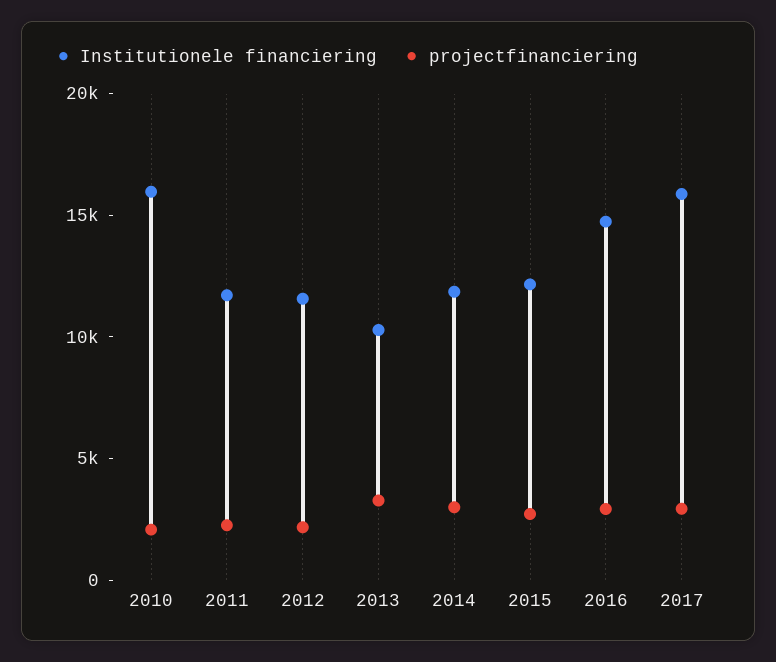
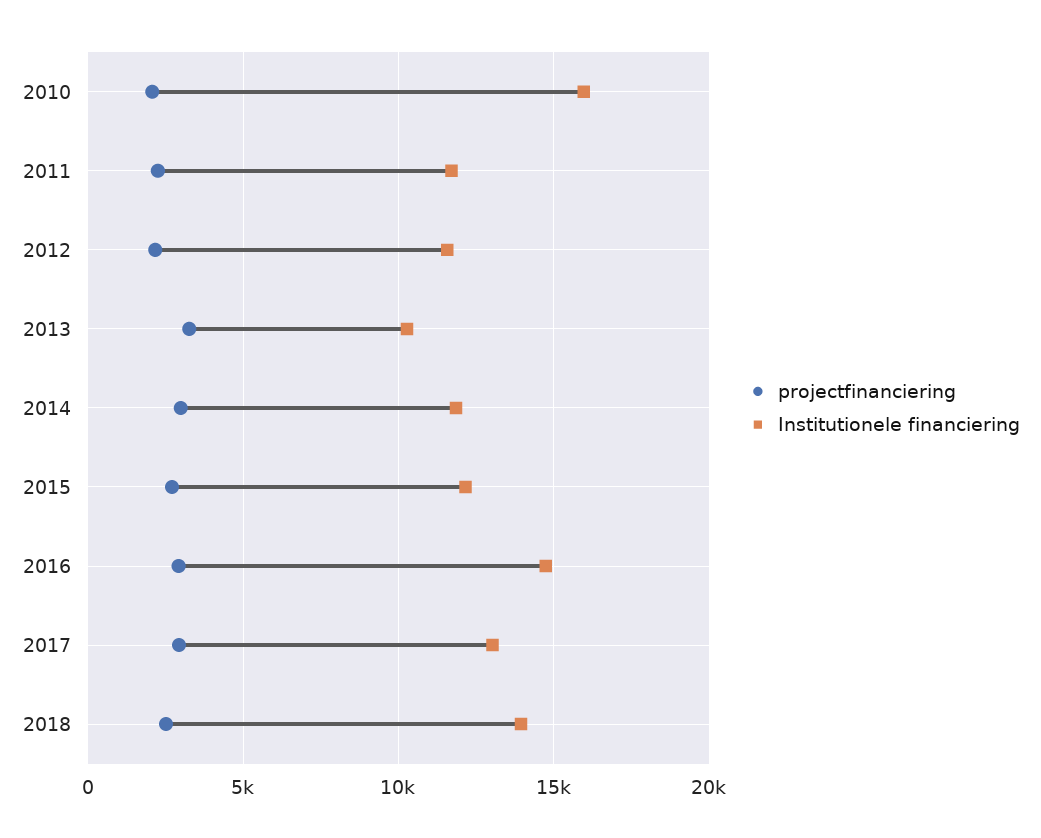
Institutionele financiering, 2017: 16000 -> 13000
projectfinanciering, 2018: none -> 2500
Institutionele financiering, 2018: none -> 14000

